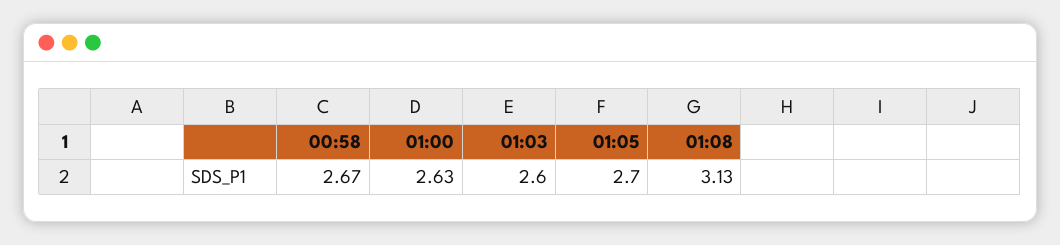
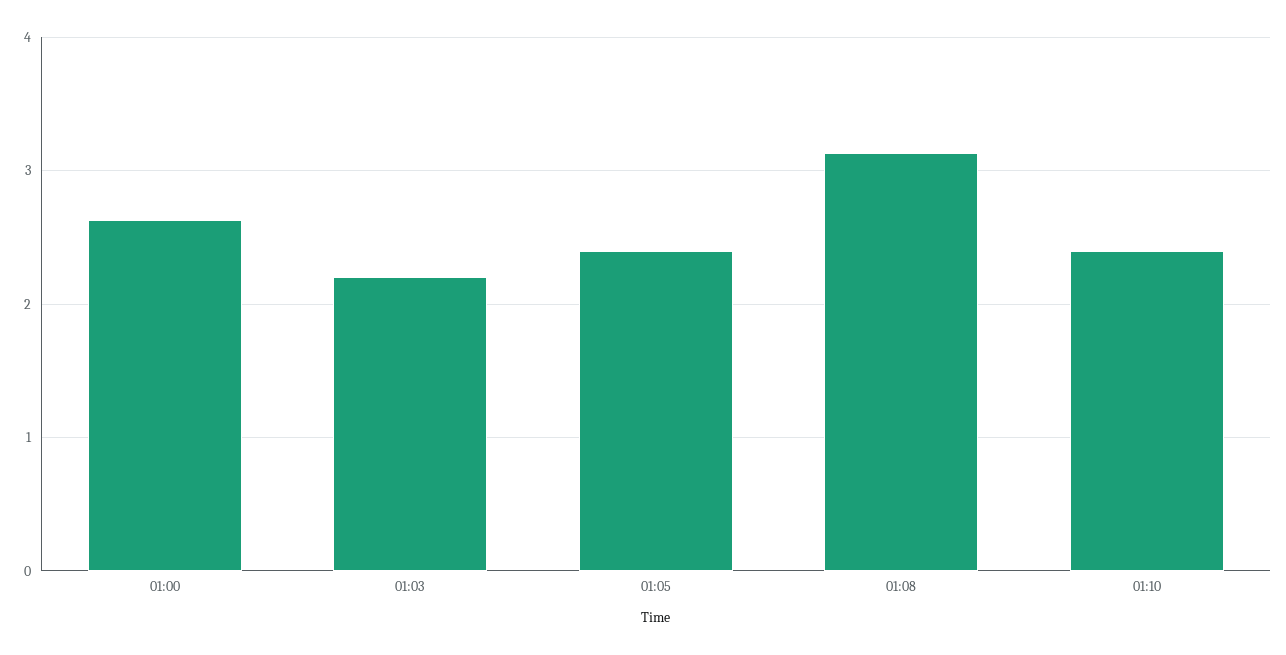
00:58: 2.67 -> none
01:03: 2.6 -> 2.2
01:05: 2.7 -> 2.4
01:10: none -> 2.4

